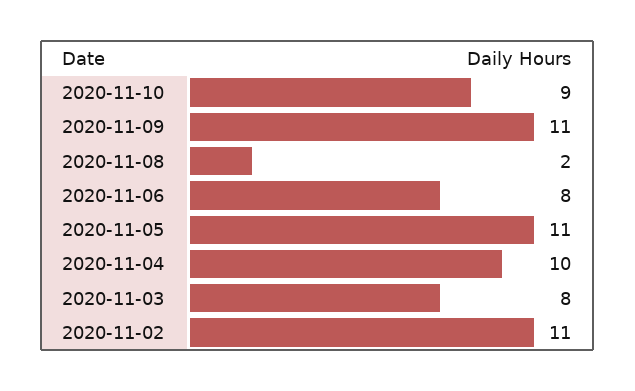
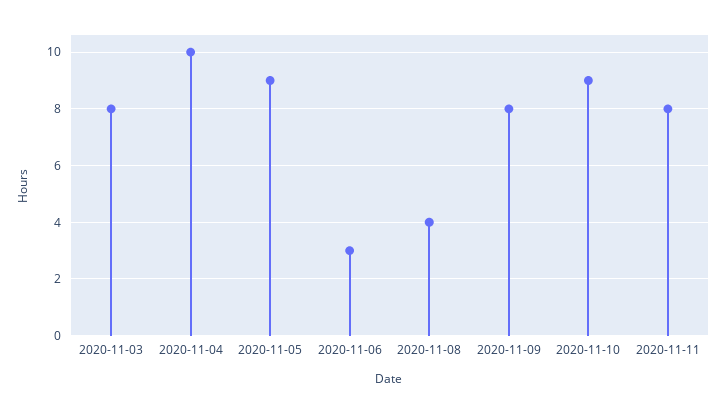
2020-11-09: 11 -> 8
2020-11-08: 2 -> 4
2020-11-06: 8 -> 3
2020-11-05: 11 -> 9
2020-11-02: 11 -> none
2020-11-11: none -> 8

